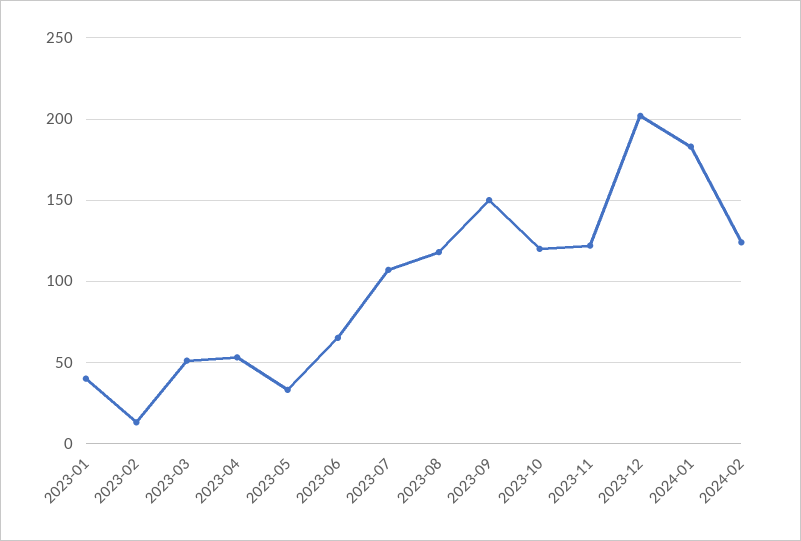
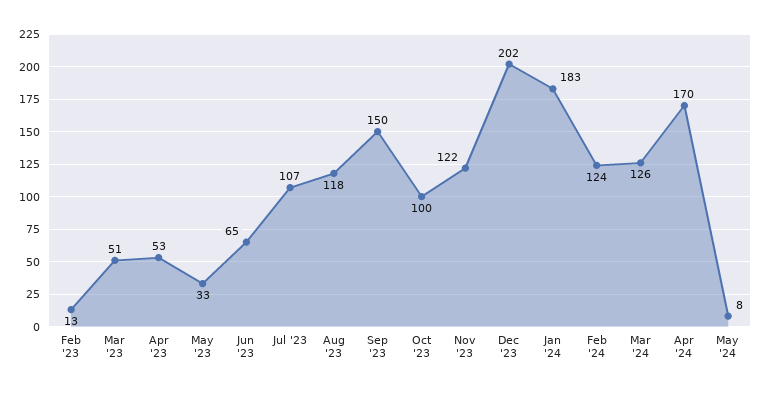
2023-01: 40 -> none
2023-10: 120 -> 100
Mar '24: none -> 126
Apr '24: none -> 170
May '24: none -> 8

